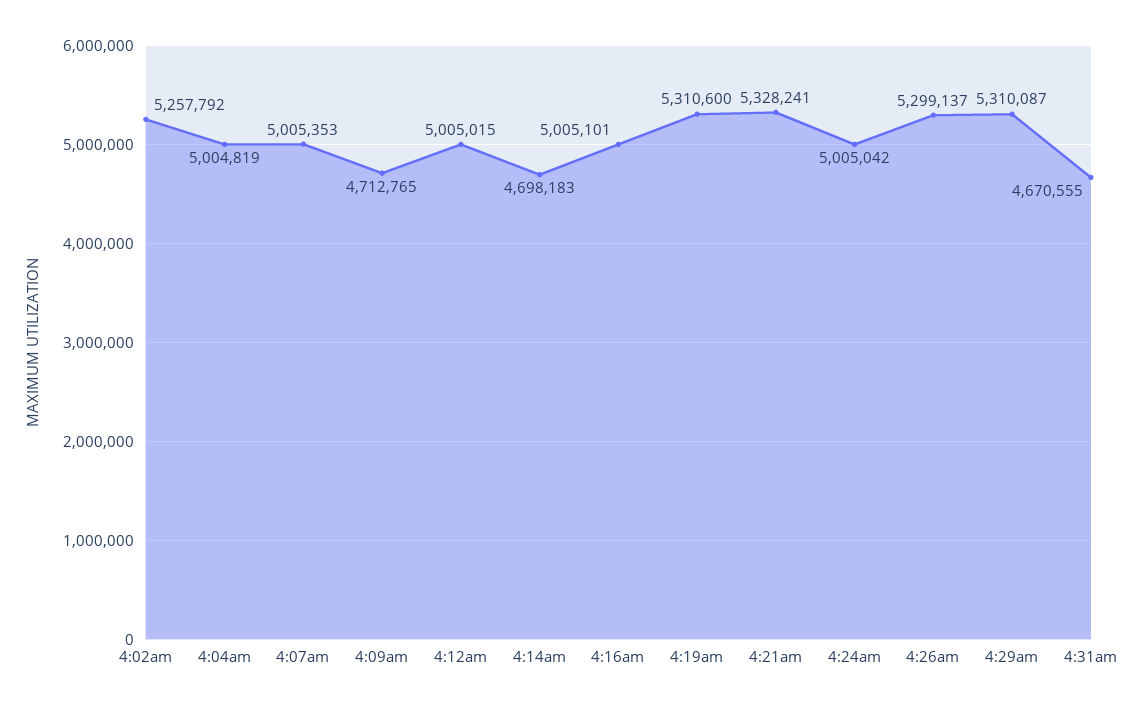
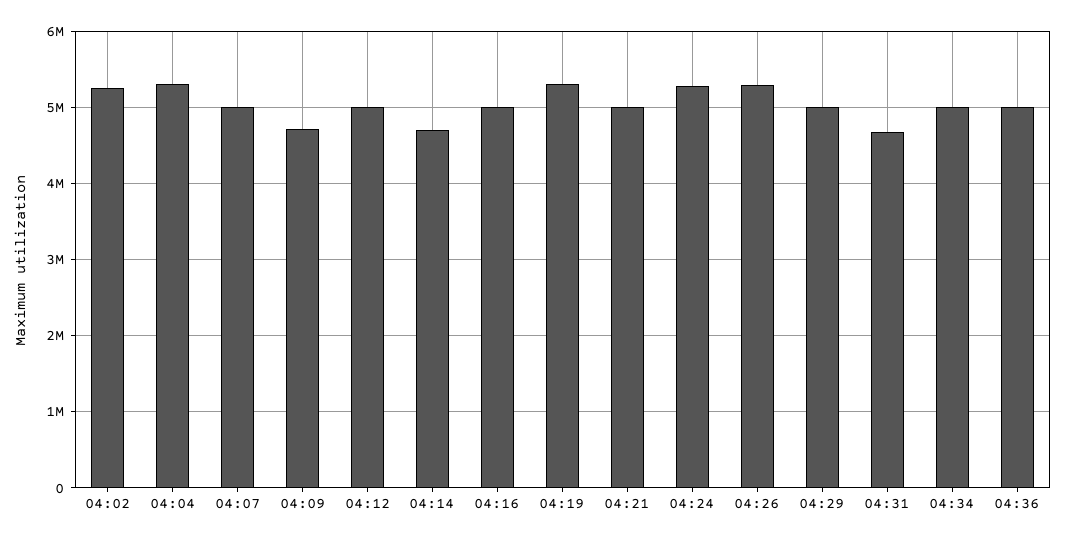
4:04am: 5004819 -> 5300000
4:21am: 5328241 -> 5000000
4:24am: 5005042 -> 5300000
4:29am: 5310087 -> 5000000
04:34: none -> 5000000
04:36: none -> 5000000

